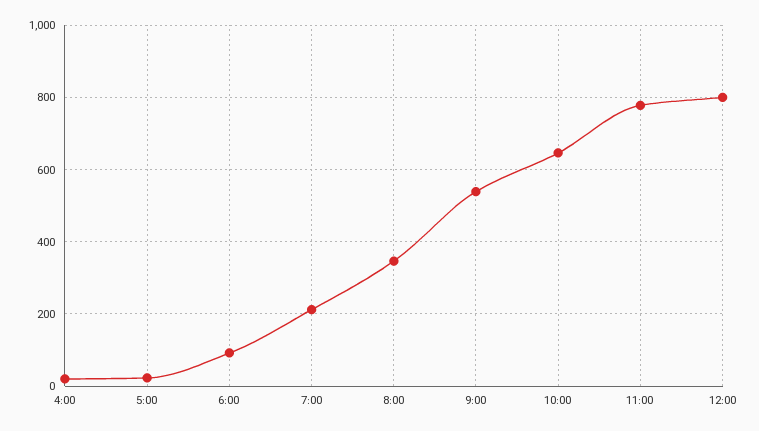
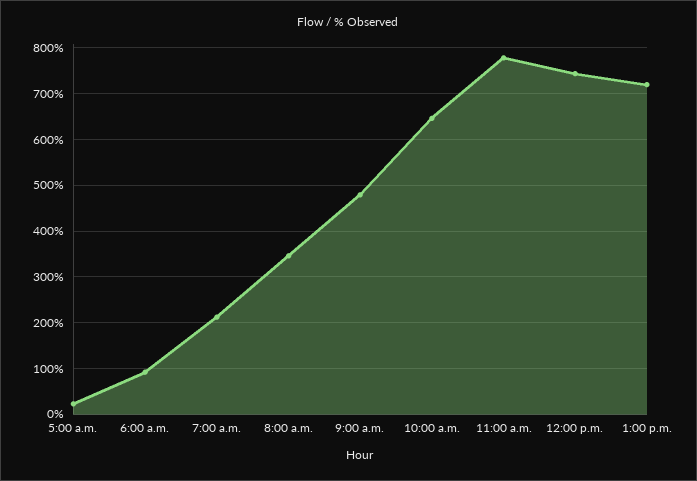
4:00: 20 -> none
9:00: 540 -> 480
12:00: 800 -> 740
1:00 p.m.: none -> 720

